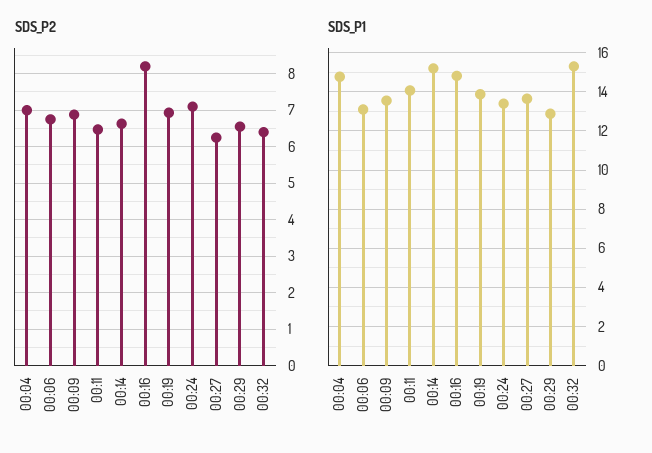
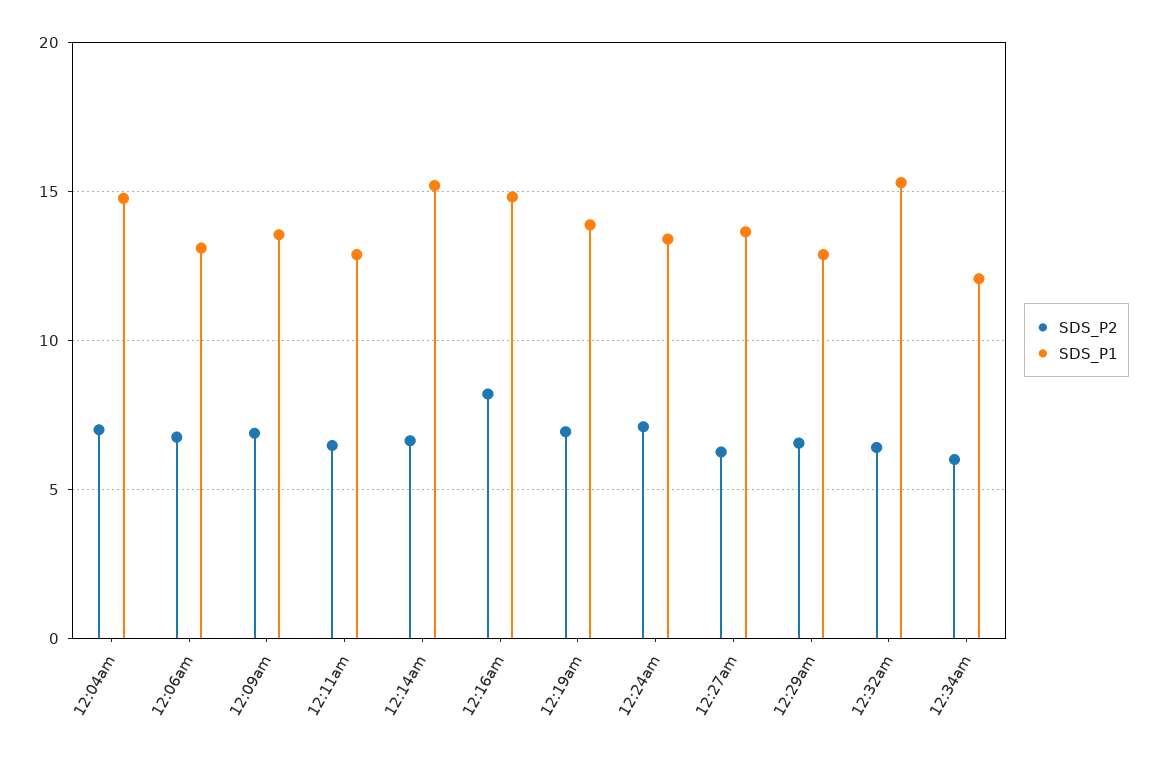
SDS_P1, 00:11: 14 -> 13
SDS_P2, 12:34am: none -> 6
SDS_P1, 12:34am: none -> 12

